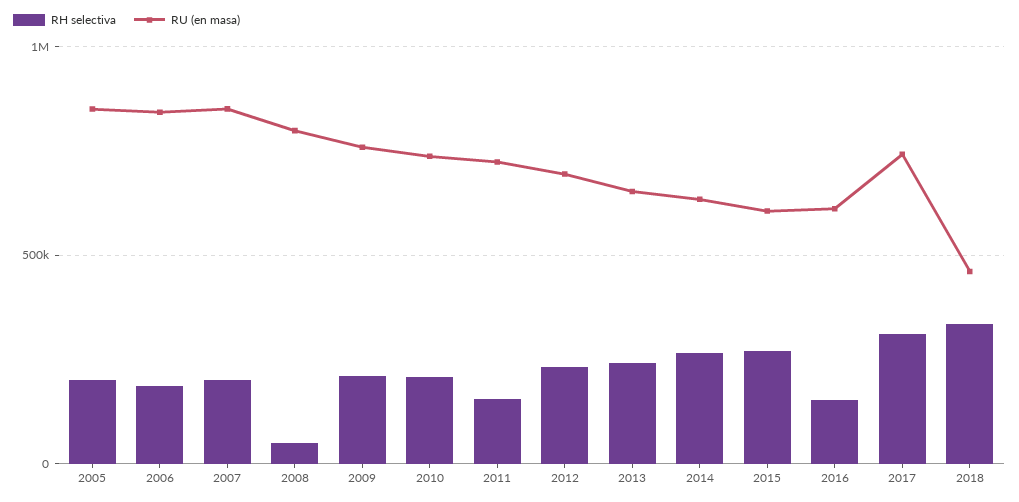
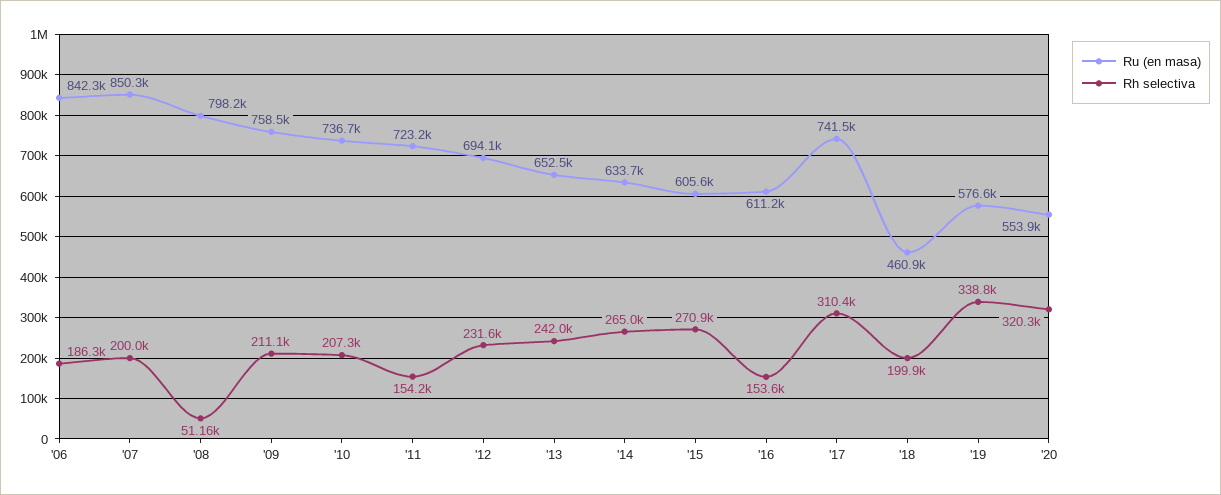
RH selectiva, 2005: 200000 -> none
RU (en masa), 2005: 850000 -> none
RH selectiva, 2018: 350000 -> 199900
RU (en masa), '19: none -> 576600
RH selectiva, '19: none -> 338800
RU (en masa), '20: none -> 553900
RH selectiva, '20: none -> 320300

